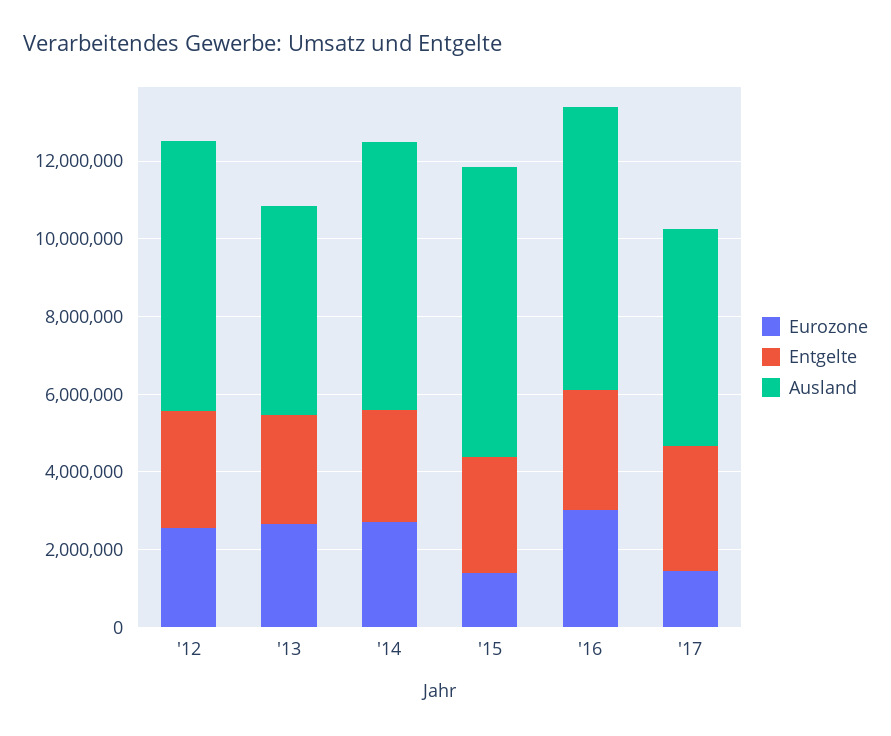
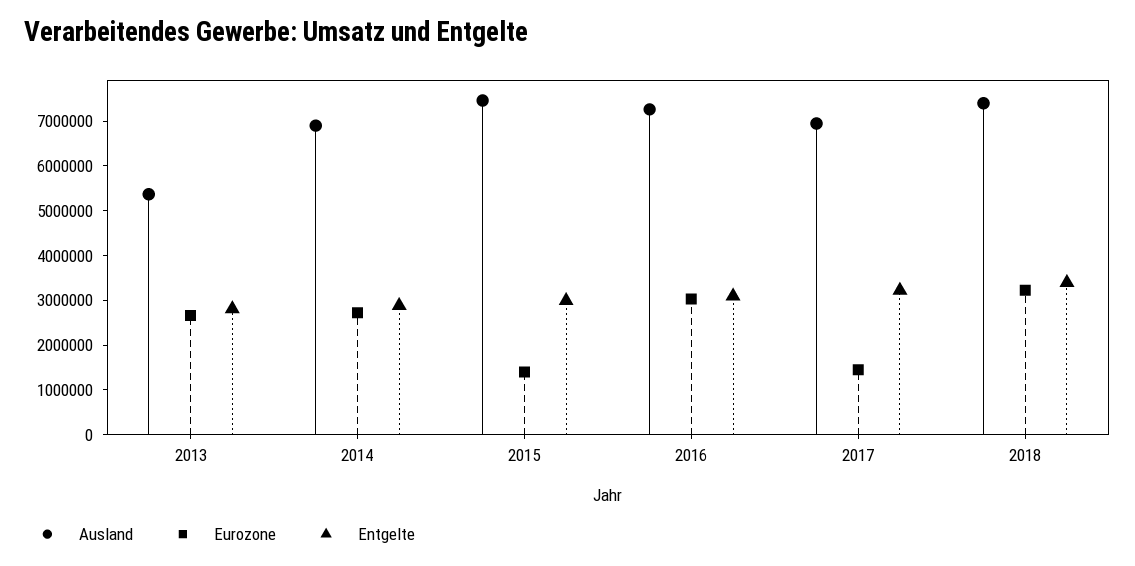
Eurozone, '12: 2500000 -> none
Entgelte, '12: 3000000 -> none
Ausland, '12: 7000000 -> none
Ausland, '17: 5500000 -> 7000000
Ausland, 2018: none -> 7400000
Eurozone, 2018: none -> 3200000
Entgelte, 2018: none -> 3400000

